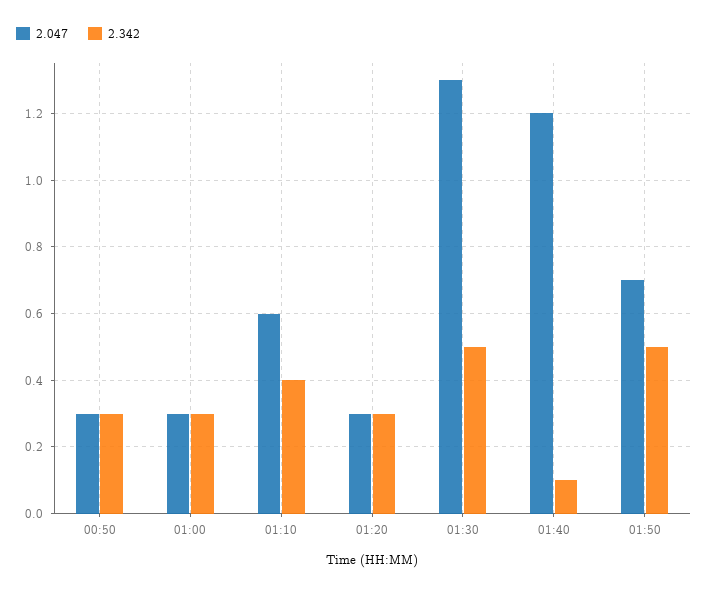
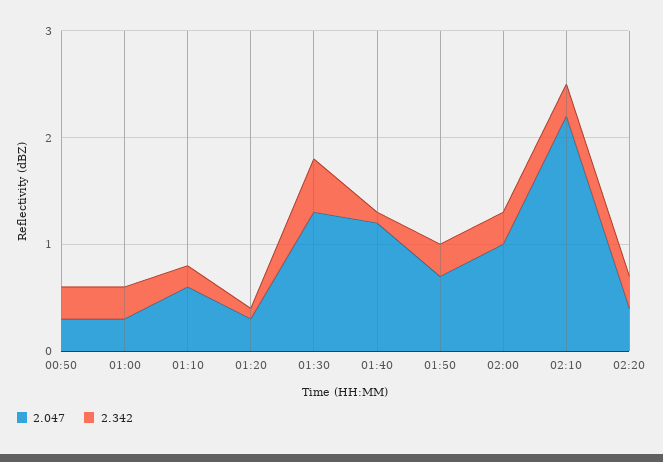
2.342, 01:10: 0.4 -> 0.2
2.342, 01:20: 0.3 -> 0.1
2.342, 01:50: 0.5 -> 0.3
2.047, 02:00: none -> 1
2.342, 02:00: none -> 0.3
2.047, 02:10: none -> 2.2
2.342, 02:10: none -> 0.3
2.047, 02:20: none -> 0.4
2.342, 02:20: none -> 0.3

